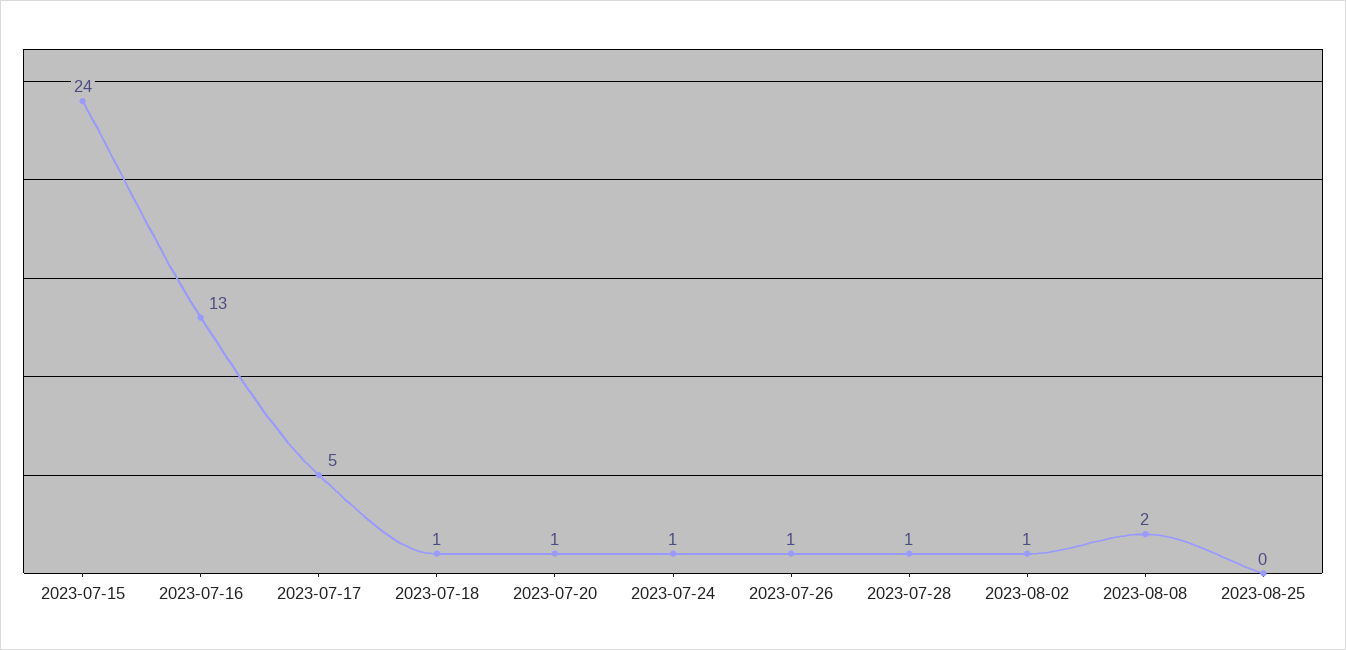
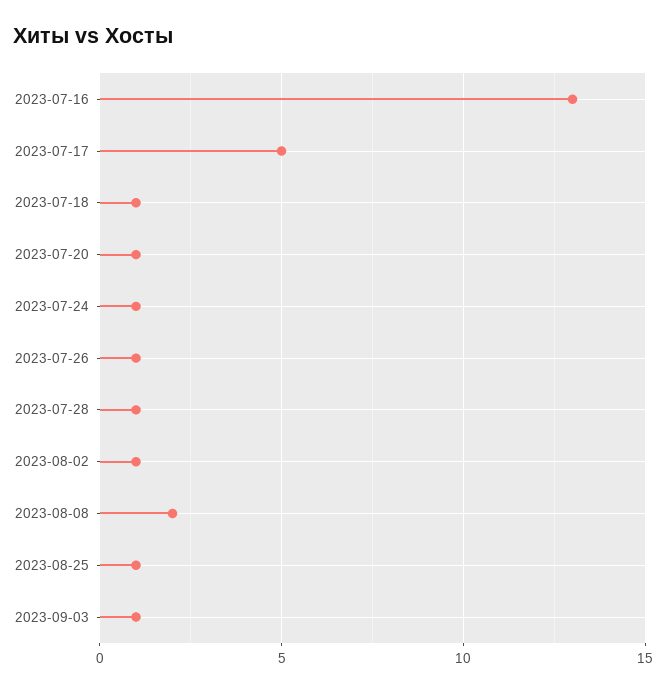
2023-07-15: 24 -> none
2023-08-25: 0 -> 1
2023-09-03: none -> 1

